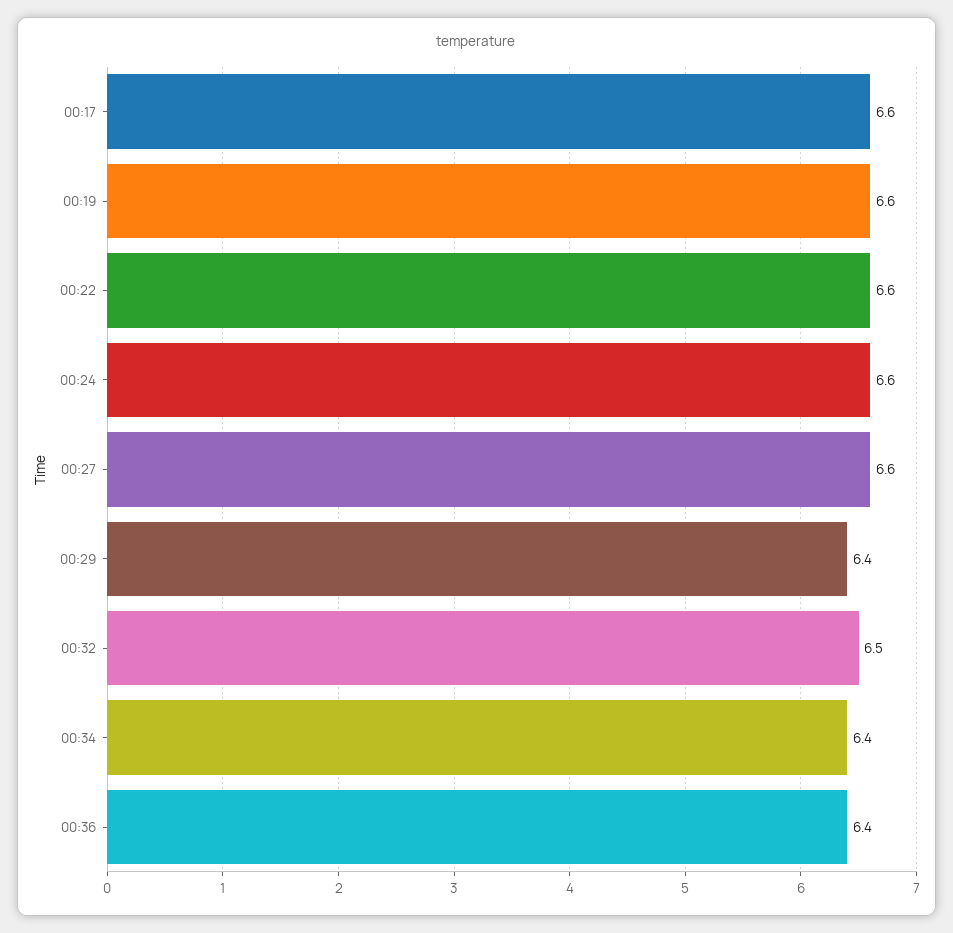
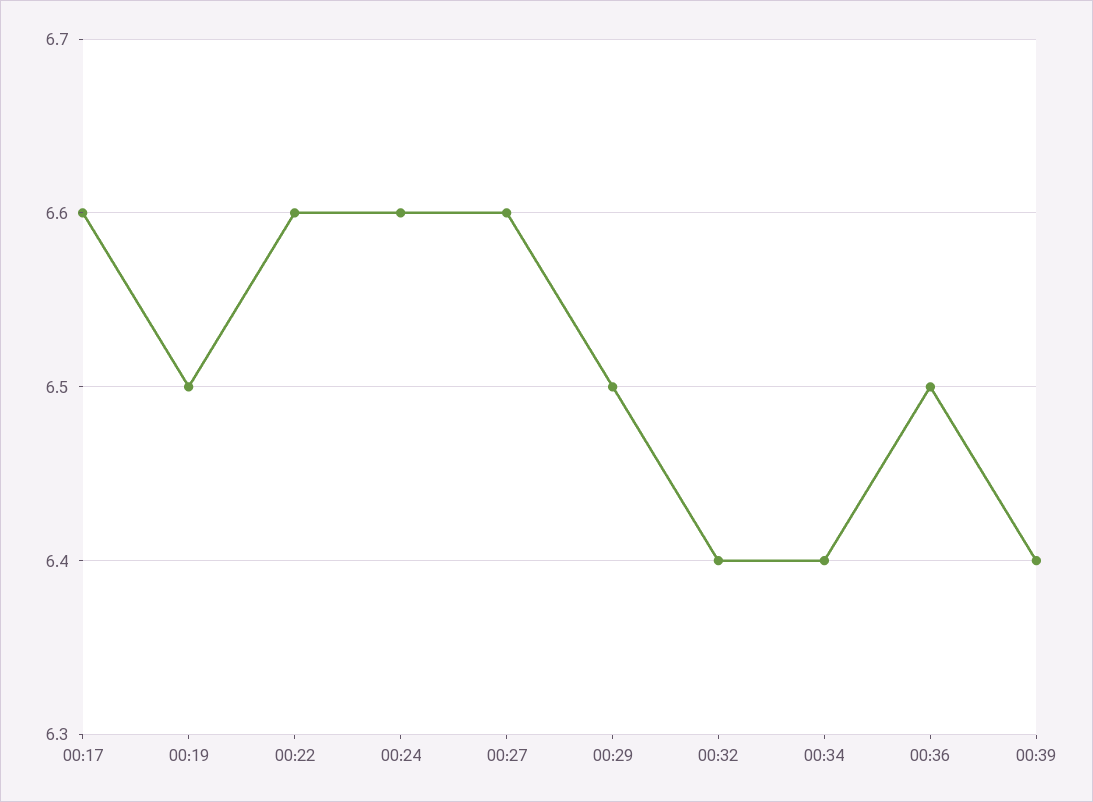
00:19: 6.6 -> 6.5
00:29: 6.4 -> 6.5
00:32: 6.5 -> 6.4
00:36: 6.4 -> 6.5
00:39: none -> 6.4

